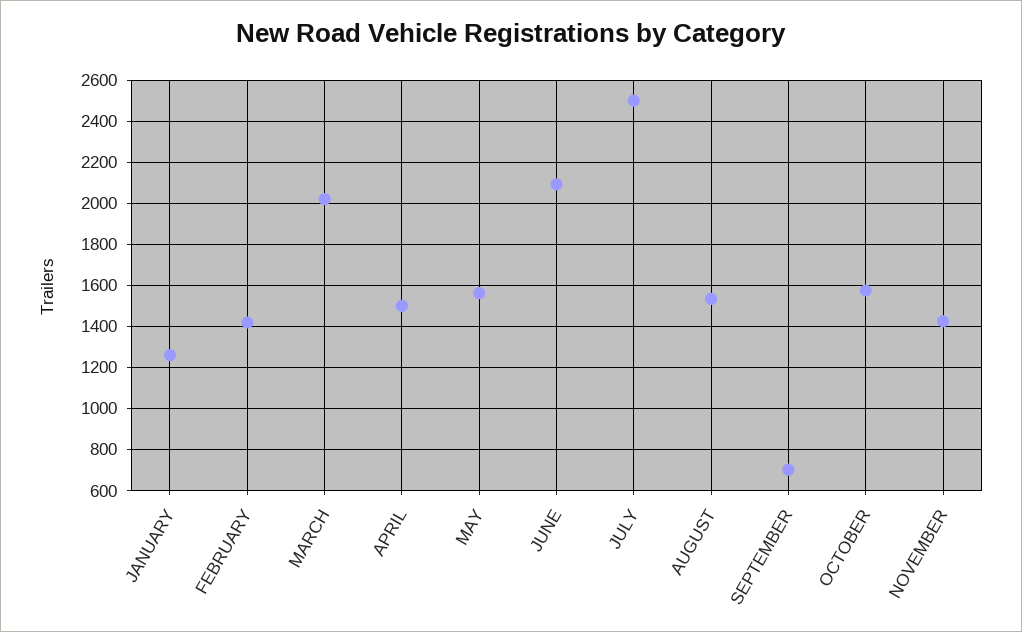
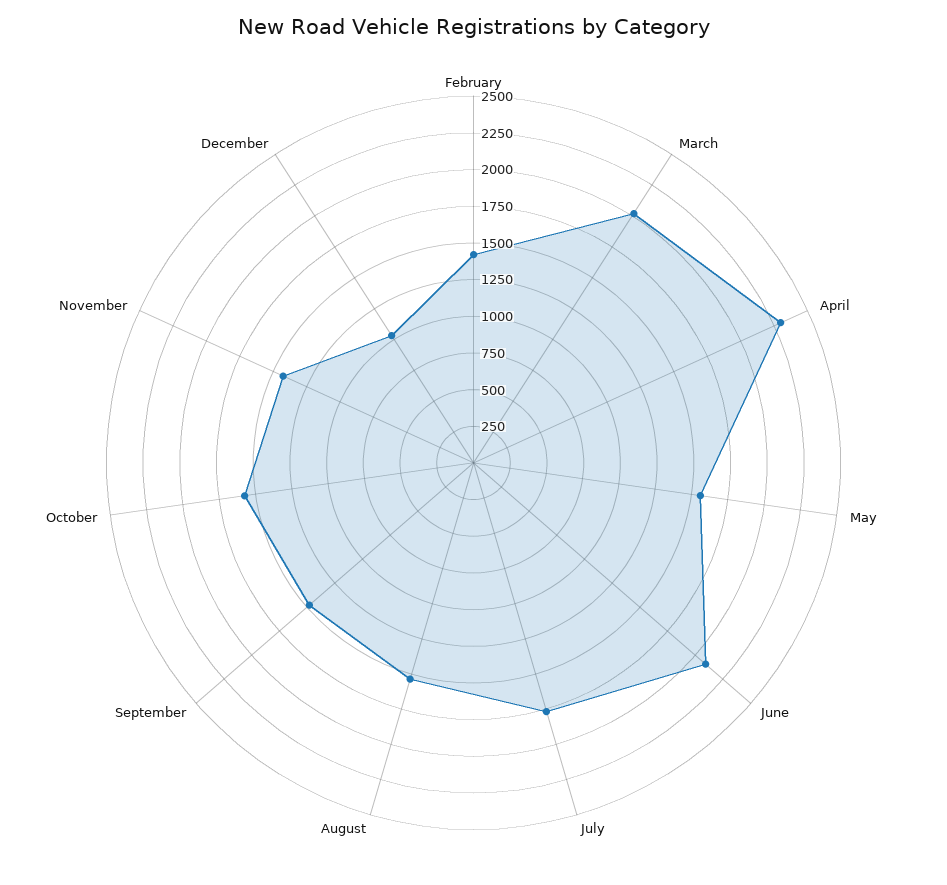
JANUARY: 1250 -> none
APRIL: 1500 -> 2250
JULY: 2500 -> 1750
SEPTEMBER: 700 -> 1500
December: none -> 1000

